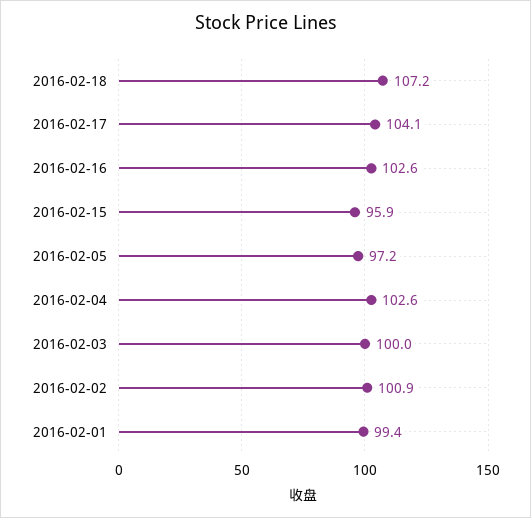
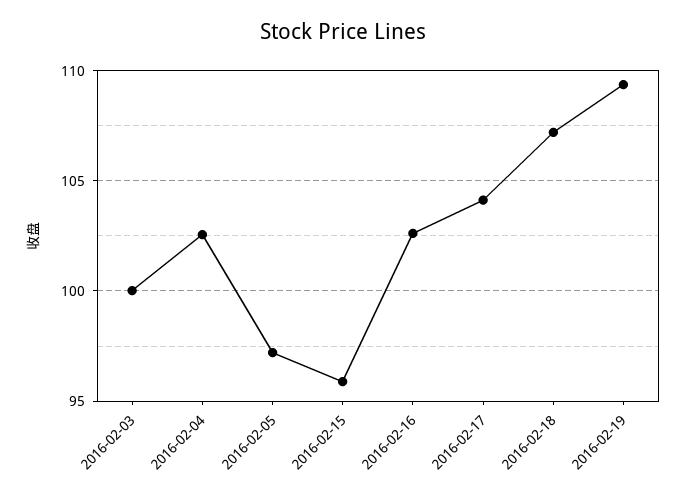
2016-02-02: 100.9 -> none
2016-02-01: 99.4 -> none
2016-02-19: none -> 109.5

